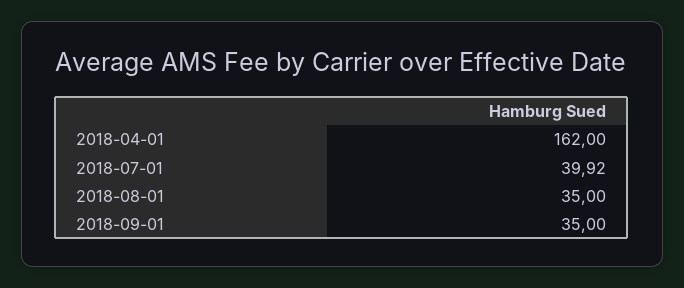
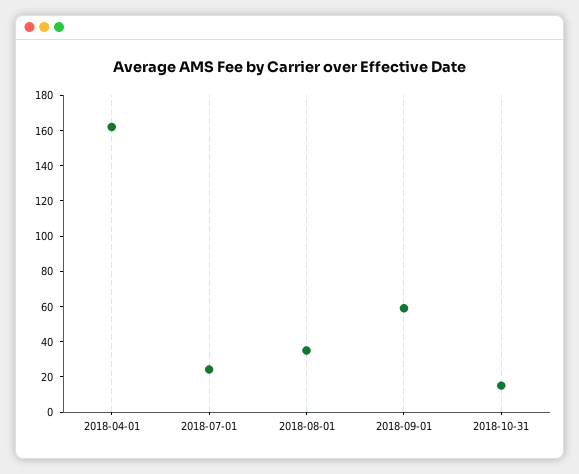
2018-07-01: 39.92 -> 25
2018-09-01: 35 -> 60
2018-10-31: none -> 15

